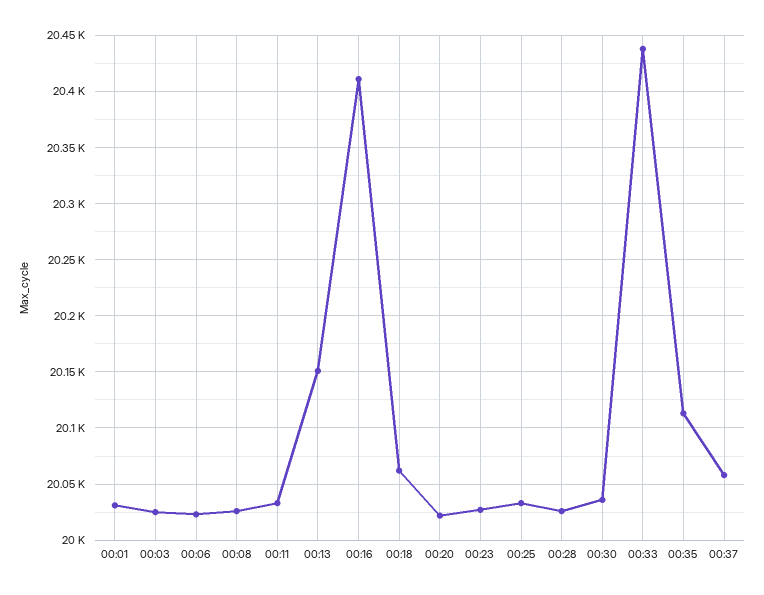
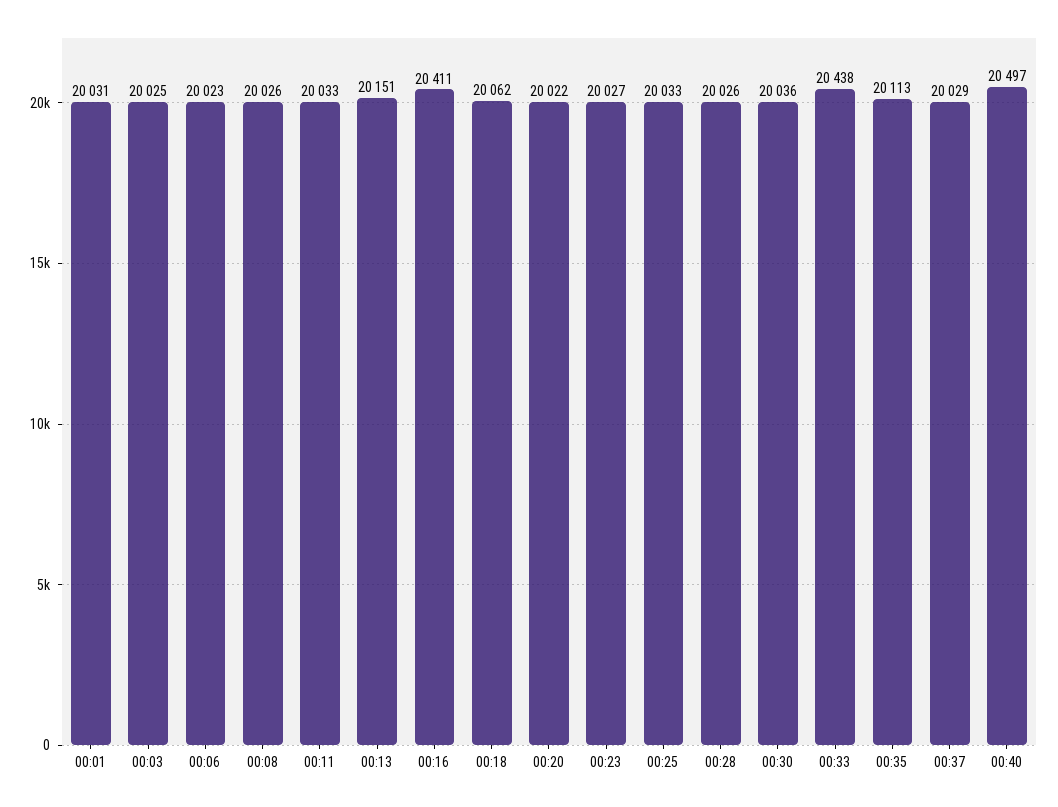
00:37: 20060 -> 20029
00:40: none -> 20497

